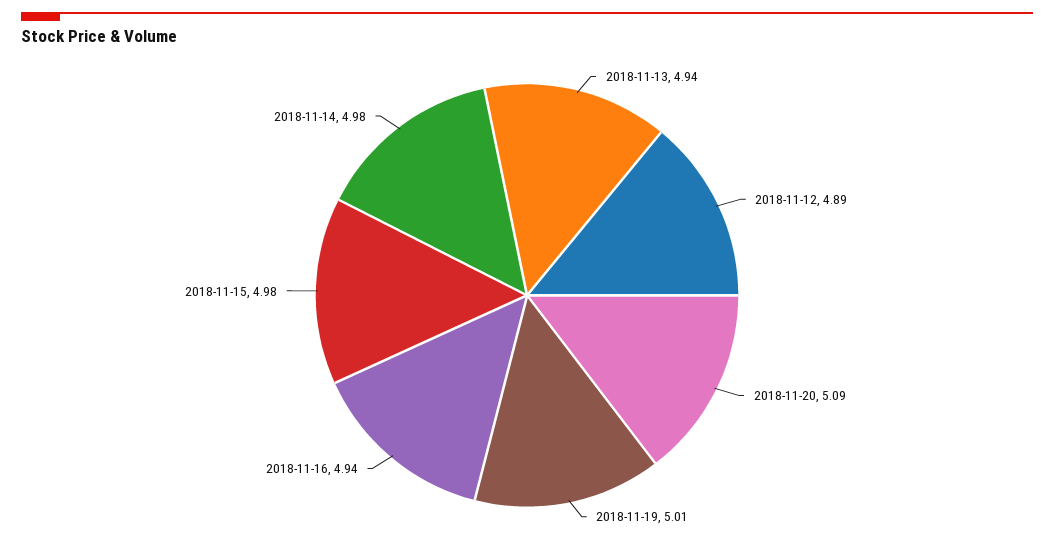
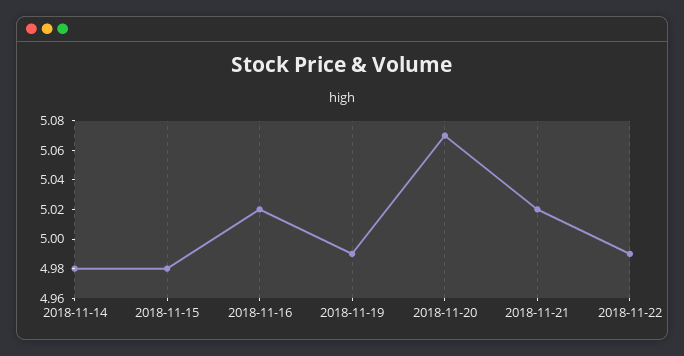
2018-11-13: 4.94 -> none
2018-11-12: 4.89 -> none
2018-11-20: 5.09 -> 5.07
2018-11-19: 5.01 -> 4.99
2018-11-16: 4.94 -> 5.02
2018-11-21: none -> 5.02
2018-11-22: none -> 4.99

